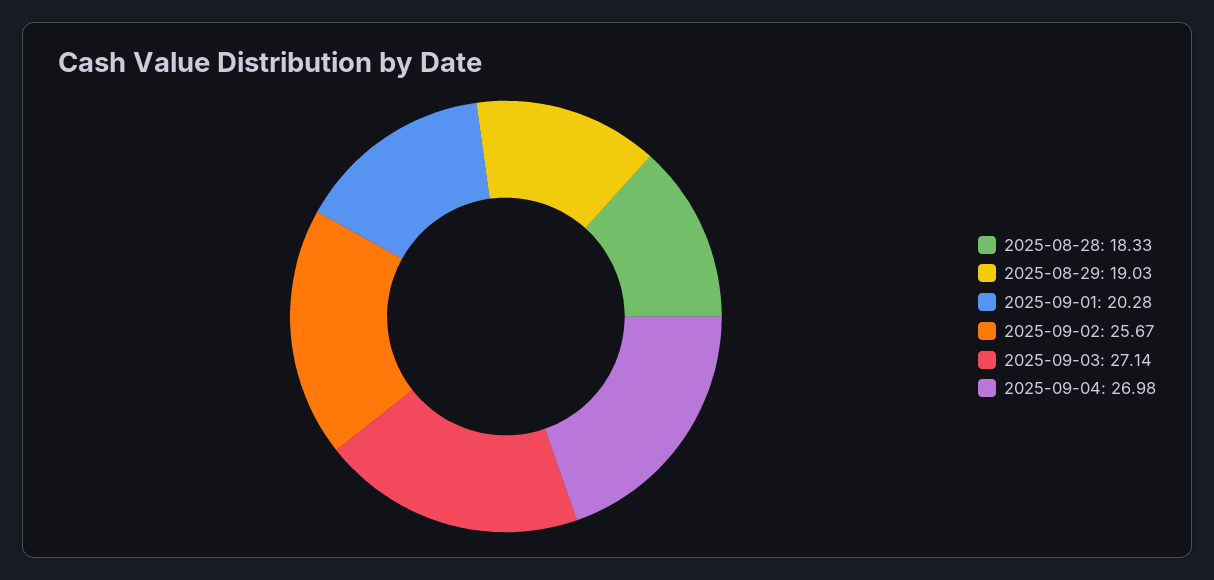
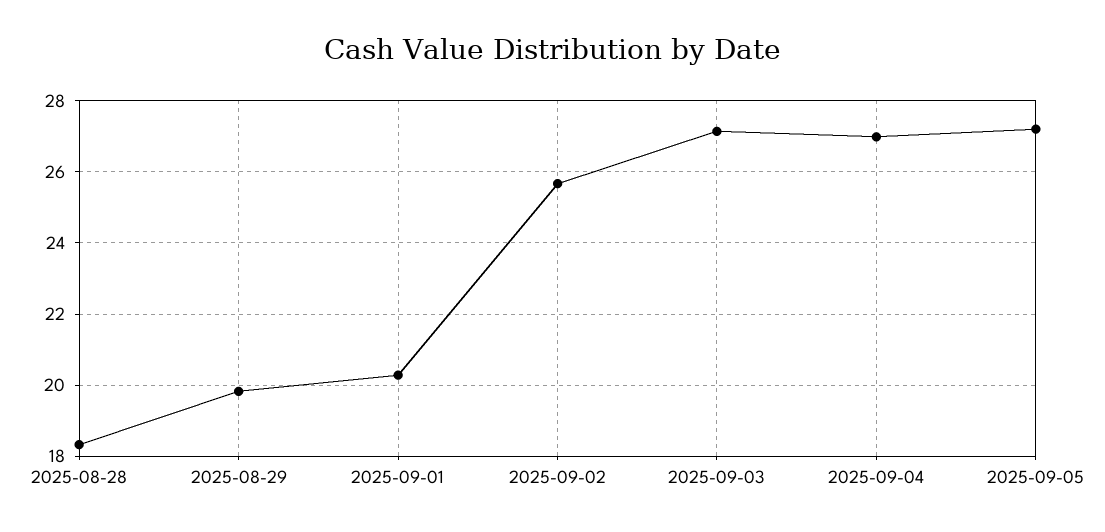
2025-08-29: 19.03 -> 19.8
2025-09-05: none -> 27.2

